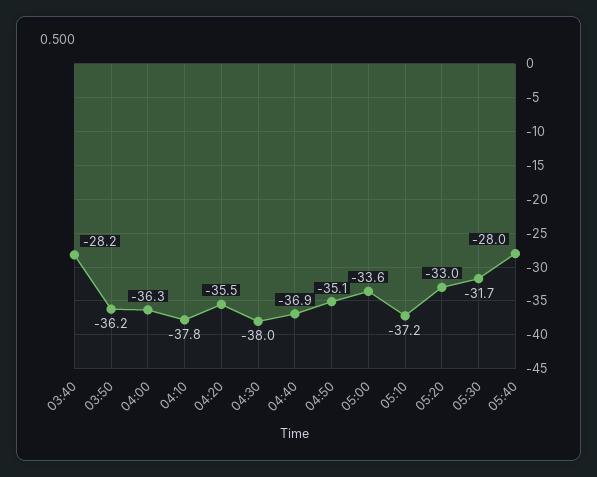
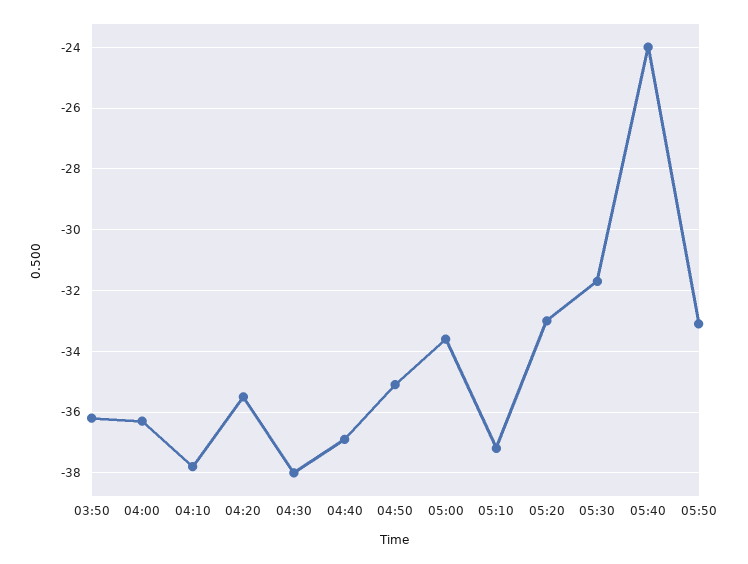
03:40: -28.2 -> none
05:40: -28 -> -24
05:50: none -> -33

